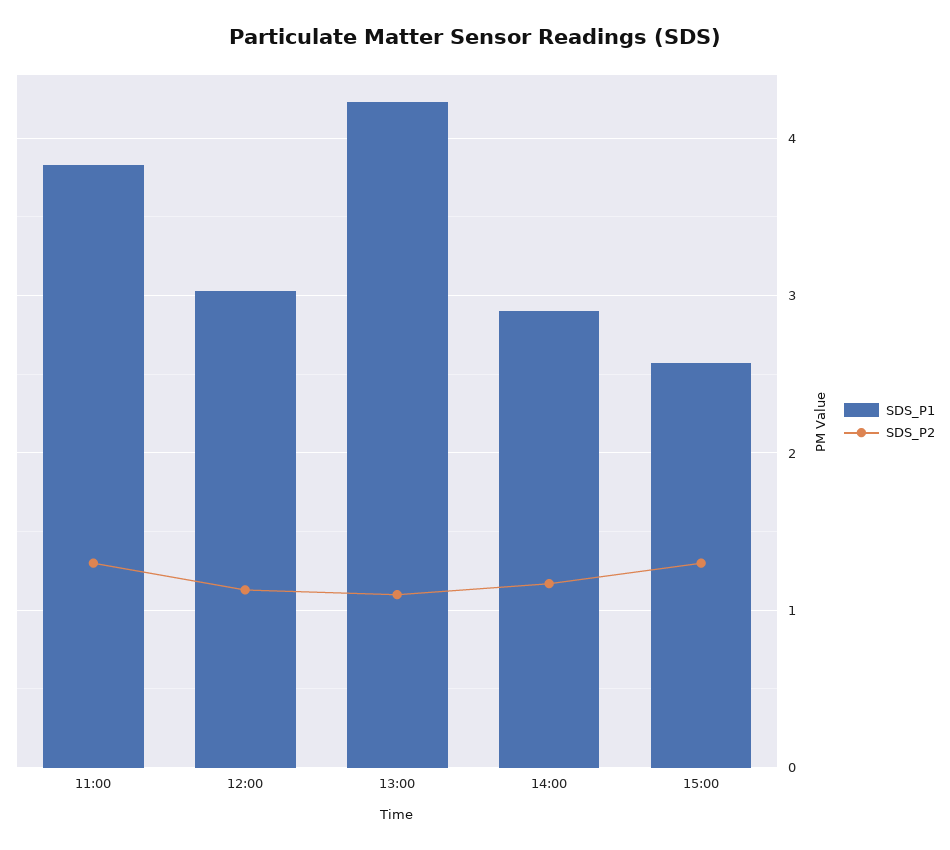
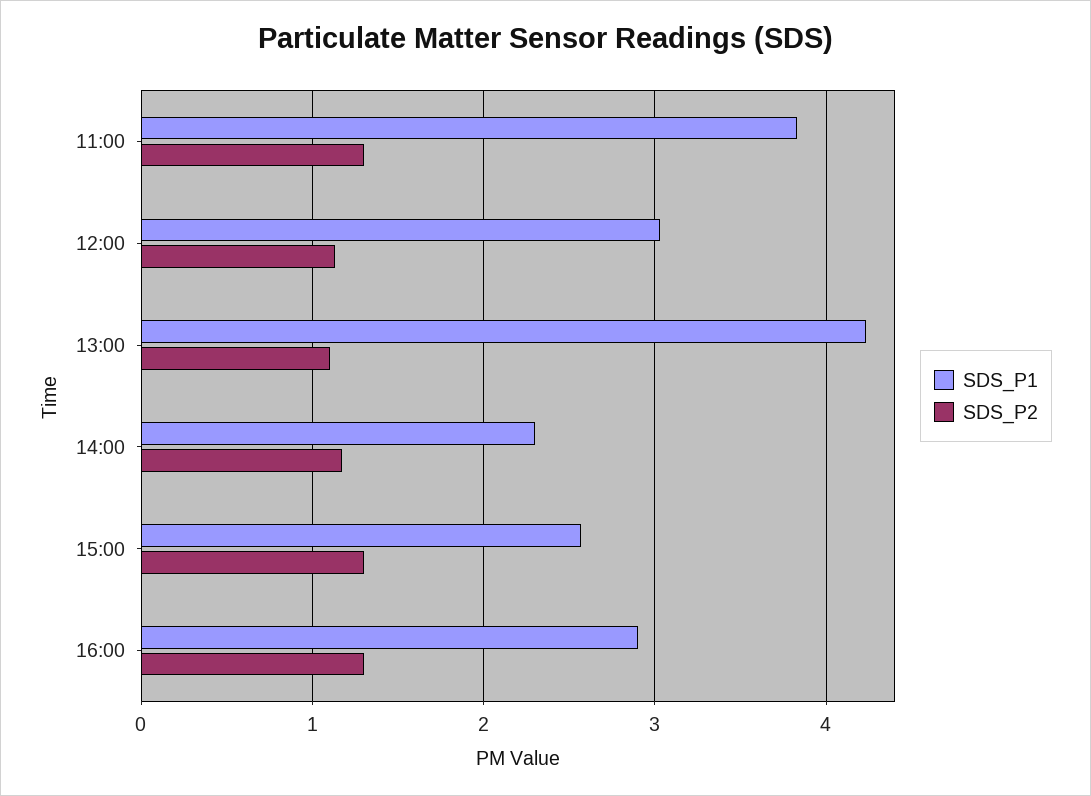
SDS_P1, 14:00: 2.9 -> 2.3
SDS_P1, 16:00: none -> 2.9
SDS_P2, 16:00: none -> 1.3

